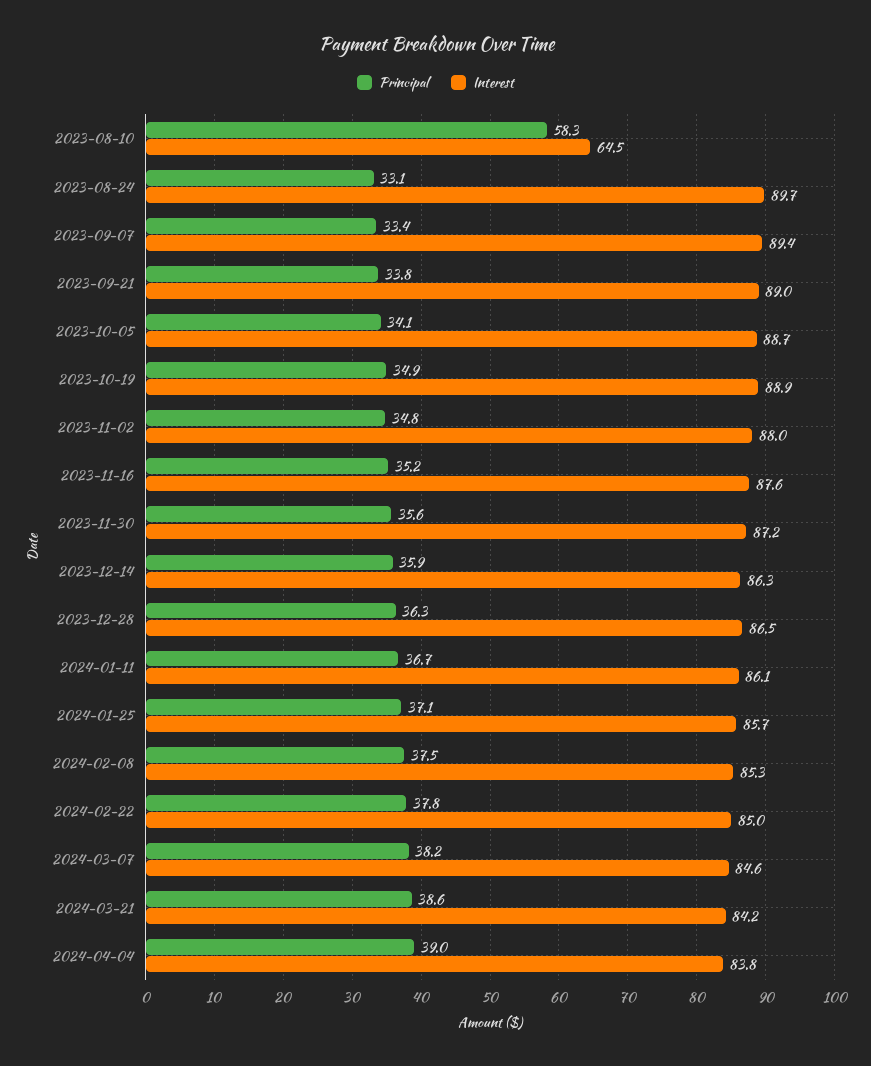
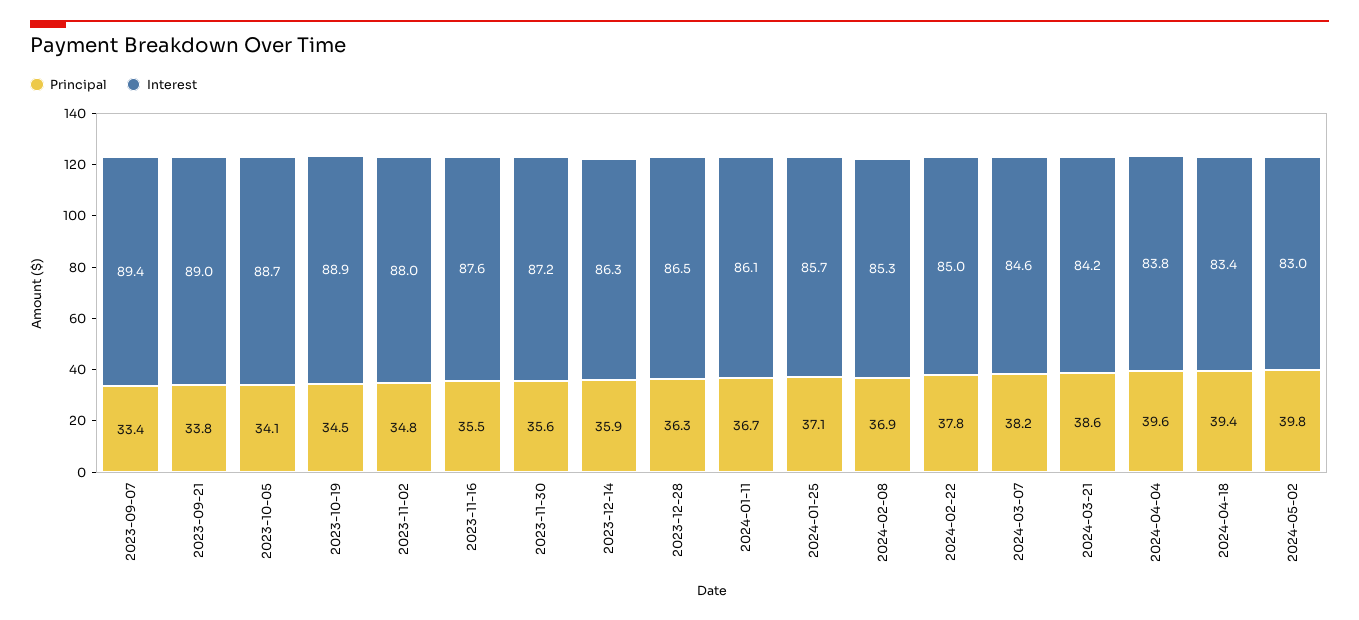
Principal, 2023-08-10: 58.3 -> none
Interest, 2023-08-10: 64.5 -> none
Principal, 2023-08-24: 33.1 -> none
Interest, 2023-08-24: 89.7 -> none
Principal, 2023-10-19: 34.9 -> 34.5
Principal, 2023-11-16: 35.2 -> 35.5
Principal, 2024-02-08: 37.5 -> 36.9
Principal, 2024-04-04: 39 -> 39.6
Principal, 2024-04-18: none -> 39.4
Interest, 2024-04-18: none -> 83.4
Principal, 2024-05-02: none -> 39.8
Interest, 2024-05-02: none -> 83

